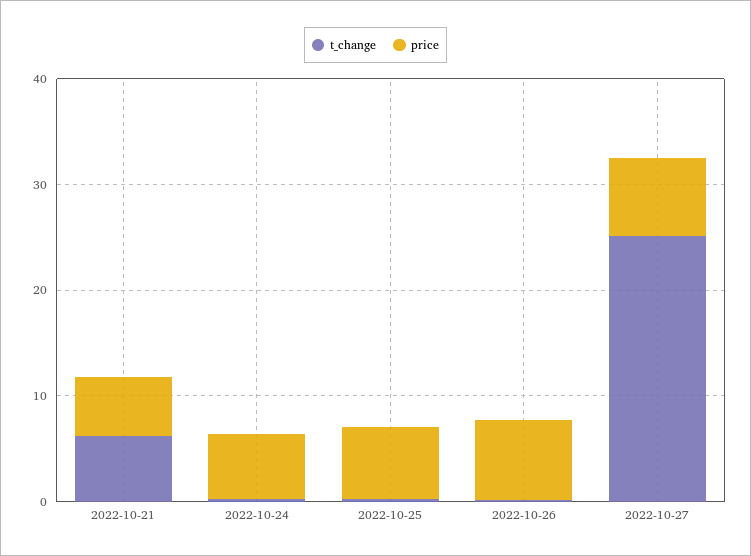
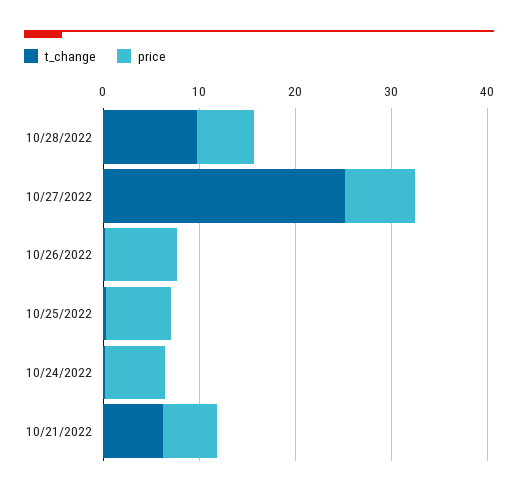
t_change, 10/28/2022: none -> 10
price, 10/28/2022: none -> 6

